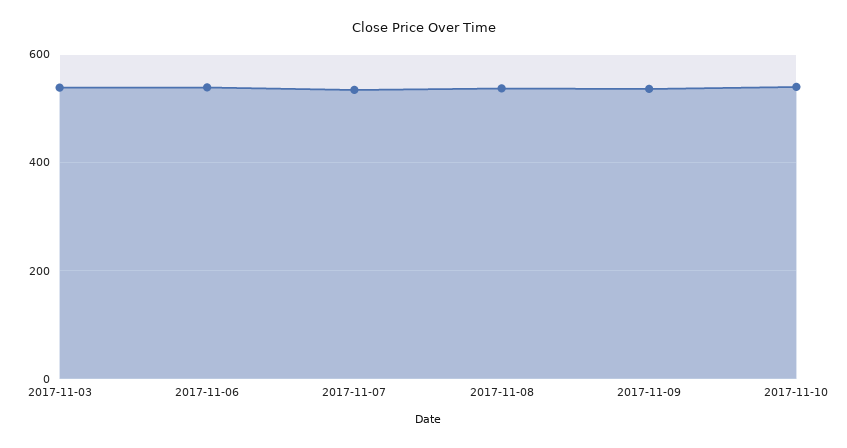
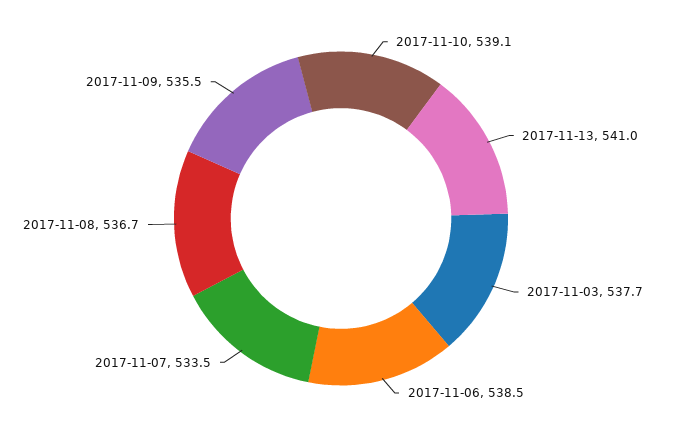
2017-11-13: none -> 541

